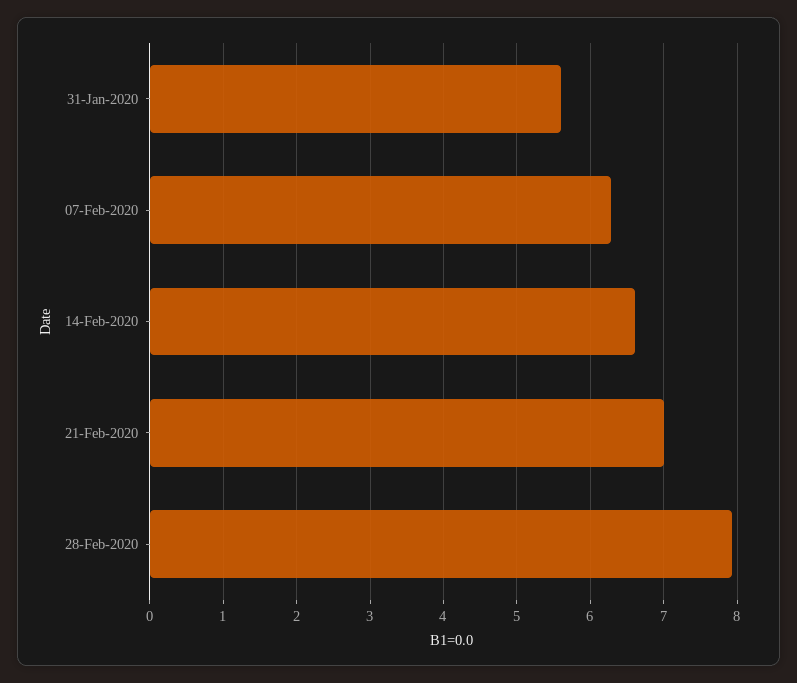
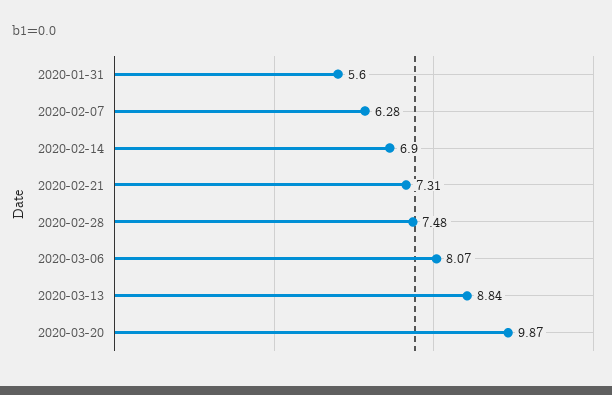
14-Feb-2020: 6.6 -> 6.9
21-Feb-2020: 7 -> 7.31
28-Feb-2020: 7.9 -> 7.48
2020-03-06: none -> 8.07
2020-03-13: none -> 8.84
2020-03-20: none -> 9.87

